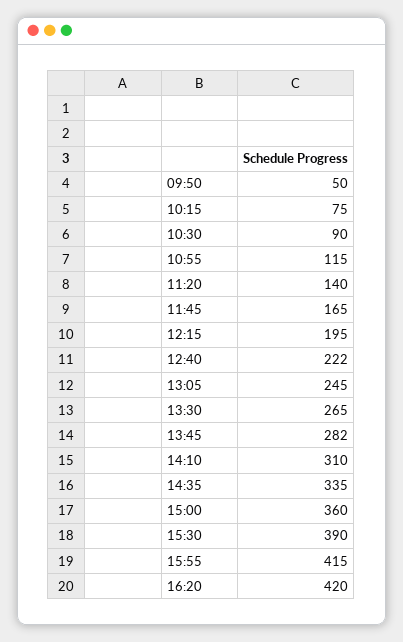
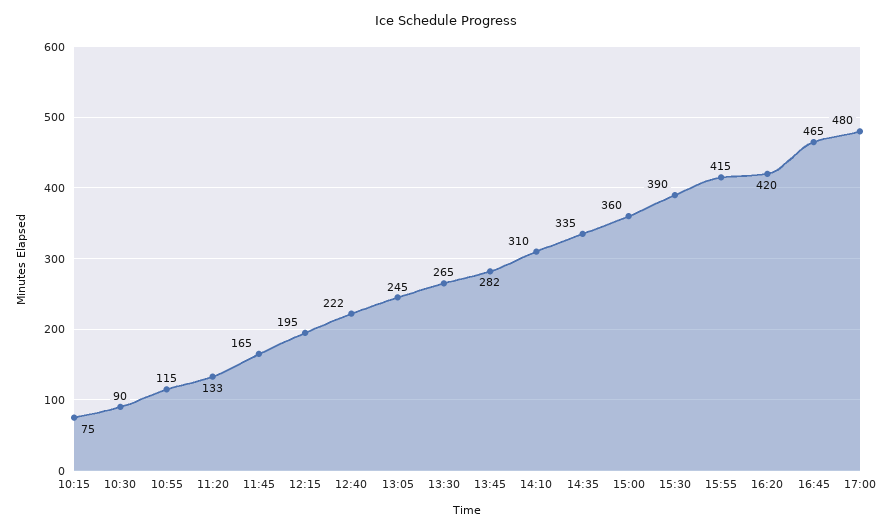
09:50: 50 -> none
11:20: 140 -> 133
16:45: none -> 465
17:00: none -> 480

